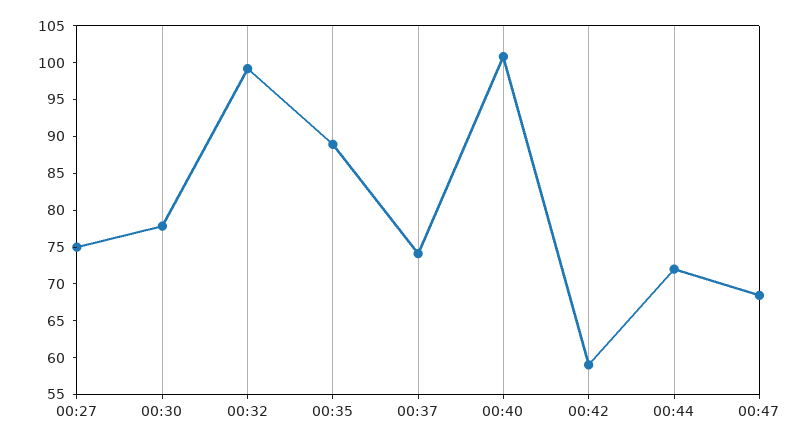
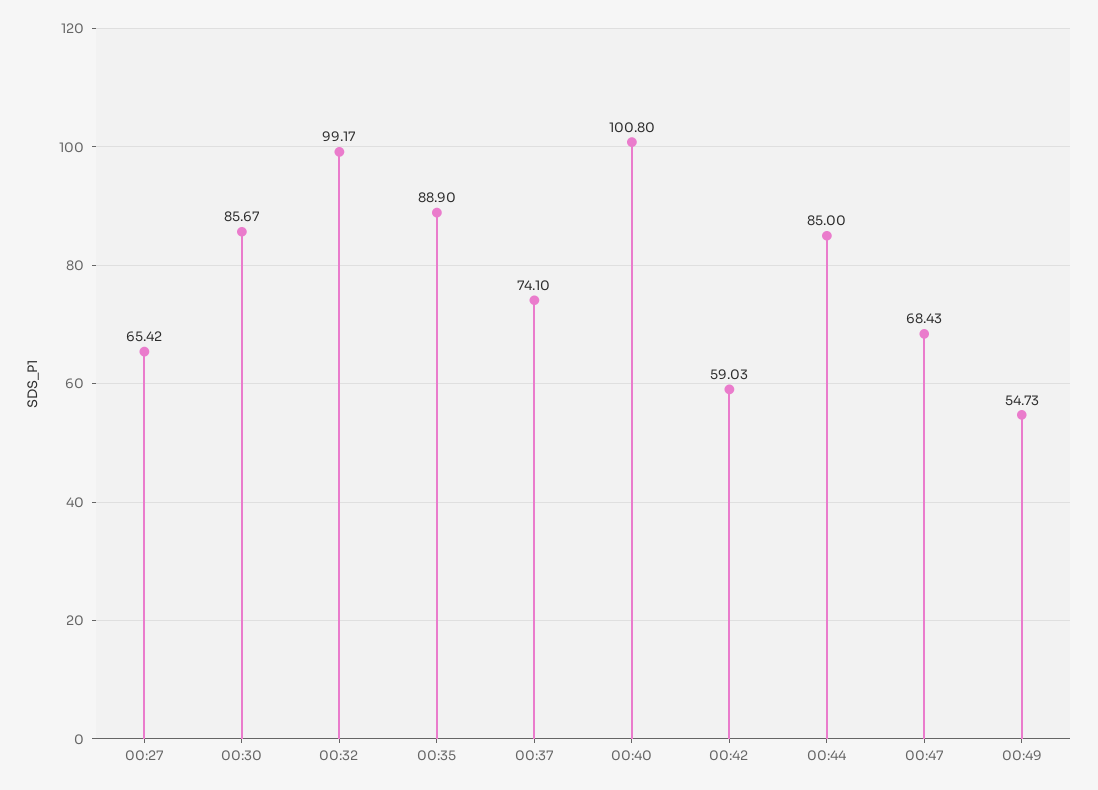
00:27: 75 -> 65.42
00:30: 77.5 -> 85.67
00:44: 72.5 -> 85
00:49: none -> 54.73

